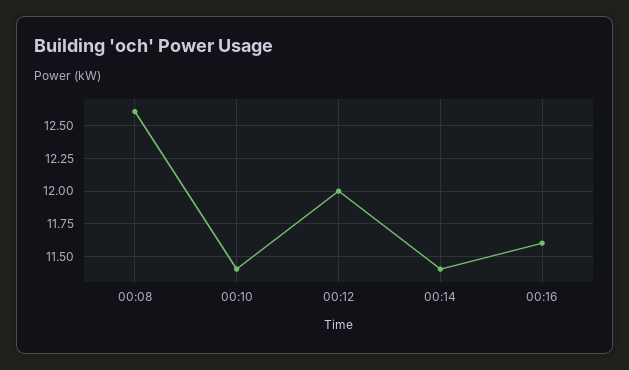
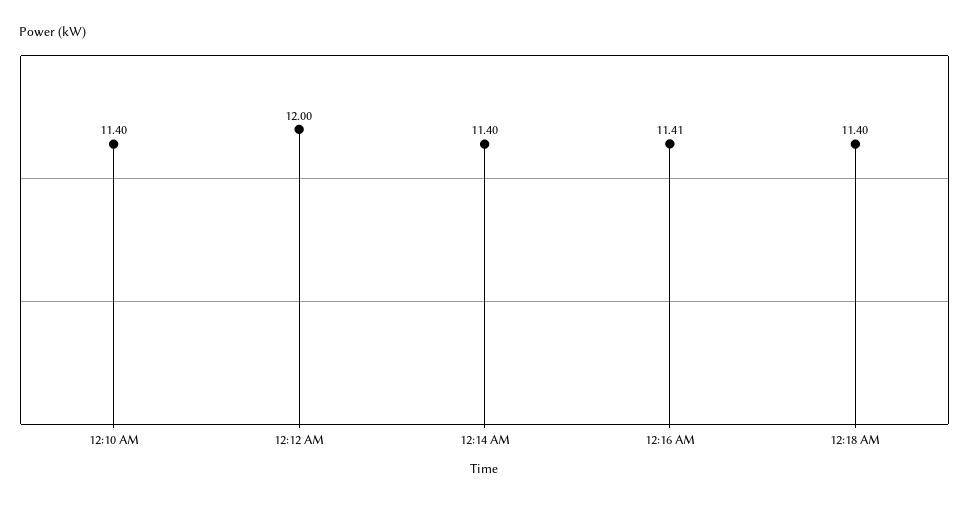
00:08: 12.6 -> none
00:16: 11.6 -> 11.41
12:18 AM: none -> 11.4

